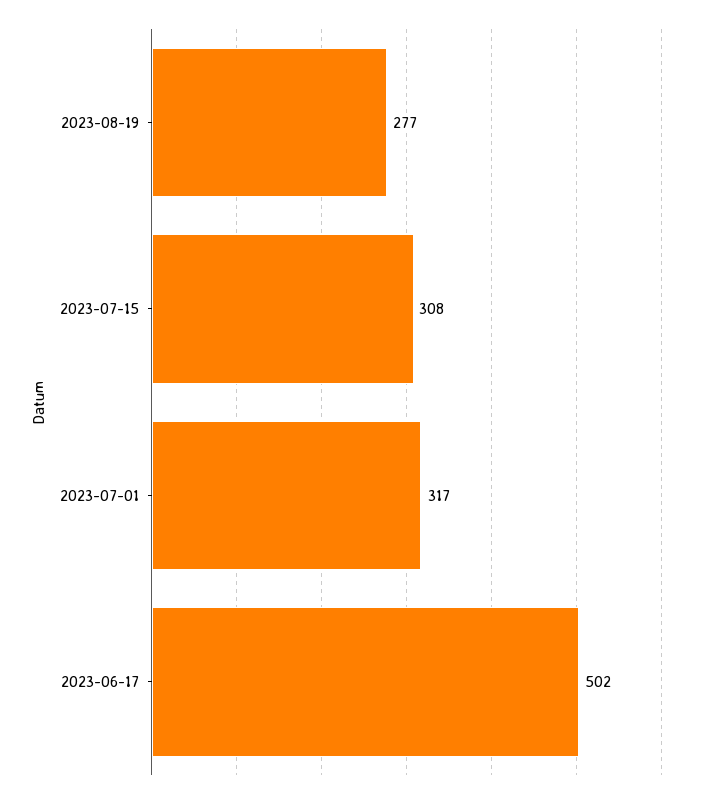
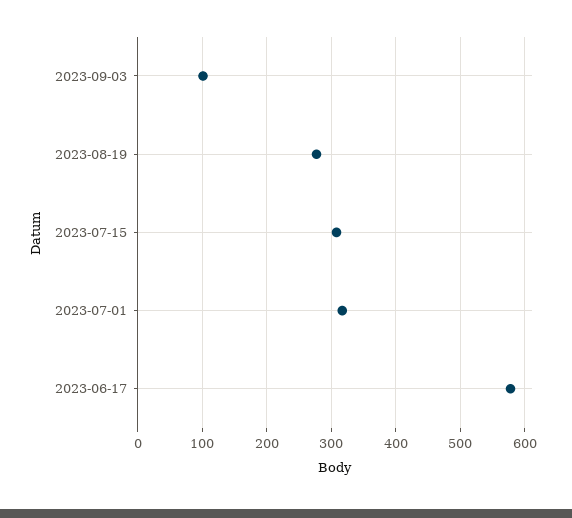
2023-06-17: 502 -> 580
2023-09-03: none -> 100

